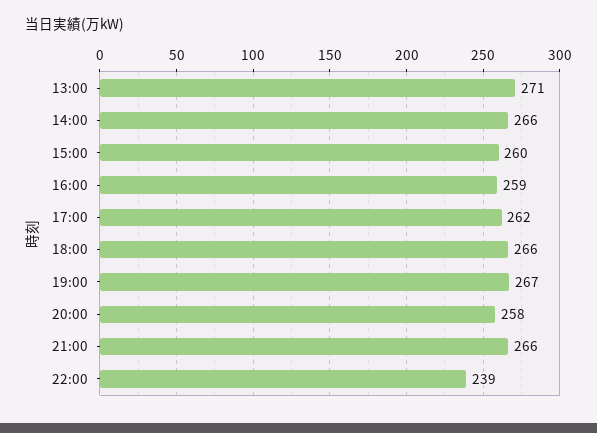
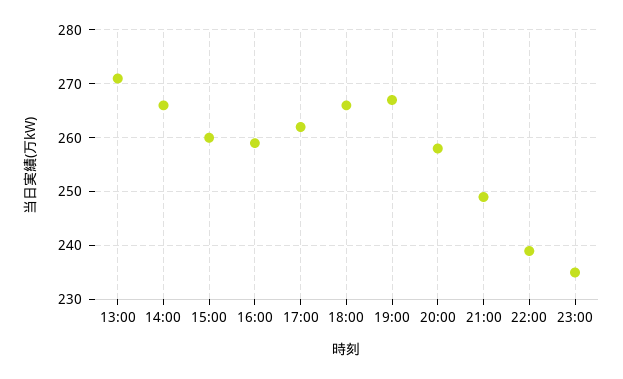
21:00: 266 -> 250
23:00: none -> 235

